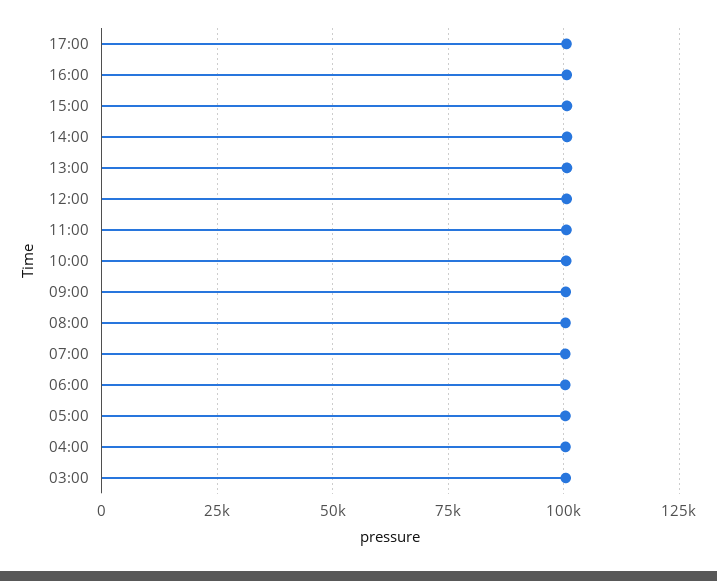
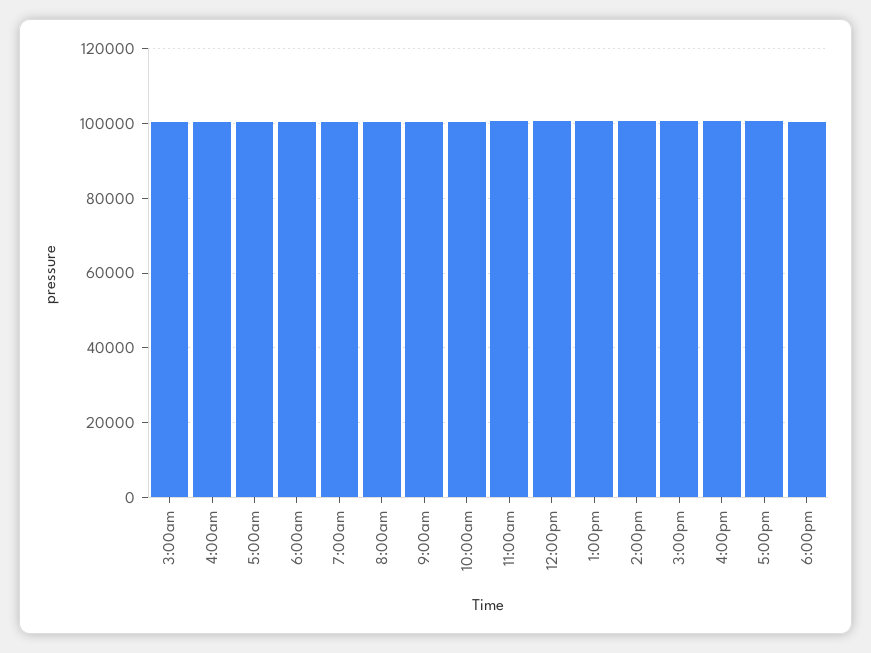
6:00pm: none -> 100000

